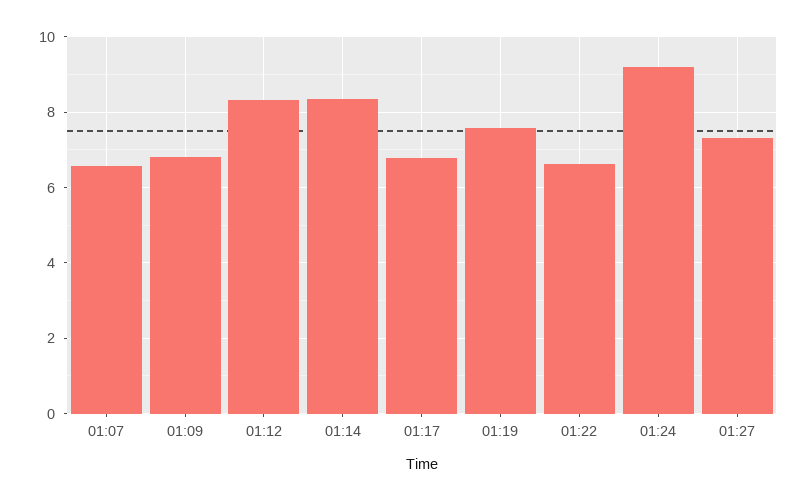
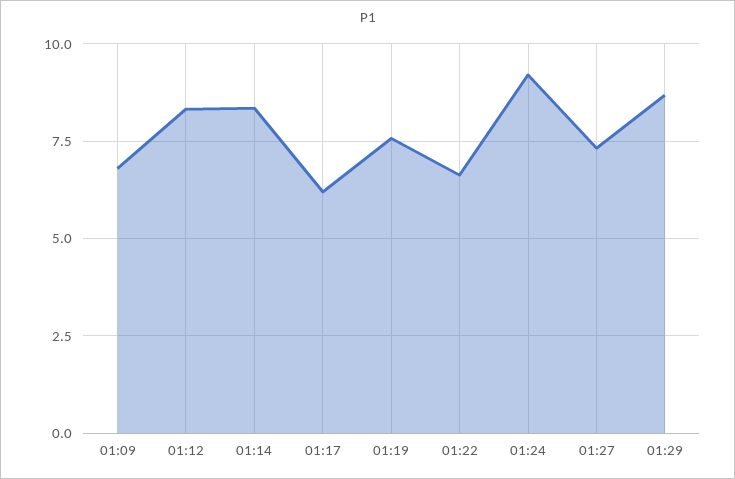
01:07: 6.6 -> none
01:17: 6.8 -> 6.25
01:29: none -> 8.75

